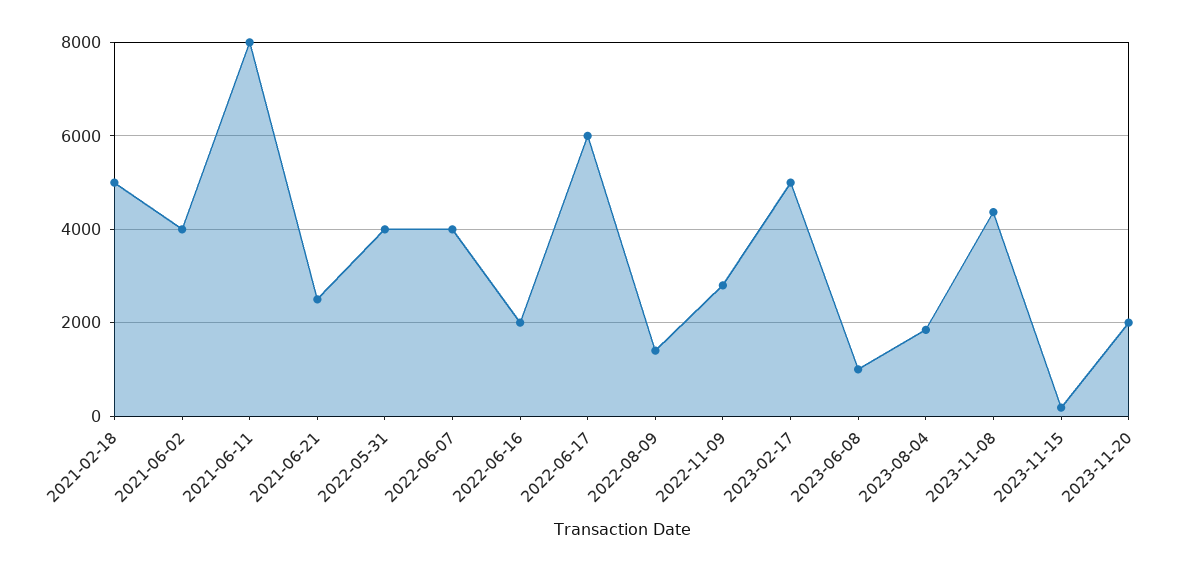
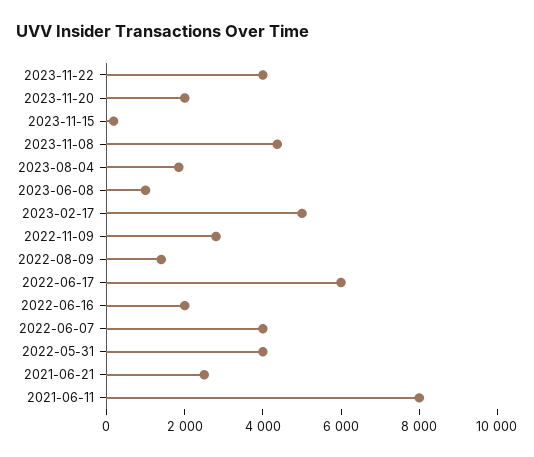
2021-02-18: 5000 -> none
2021-06-02: 4000 -> none
2023-11-22: none -> 4000

